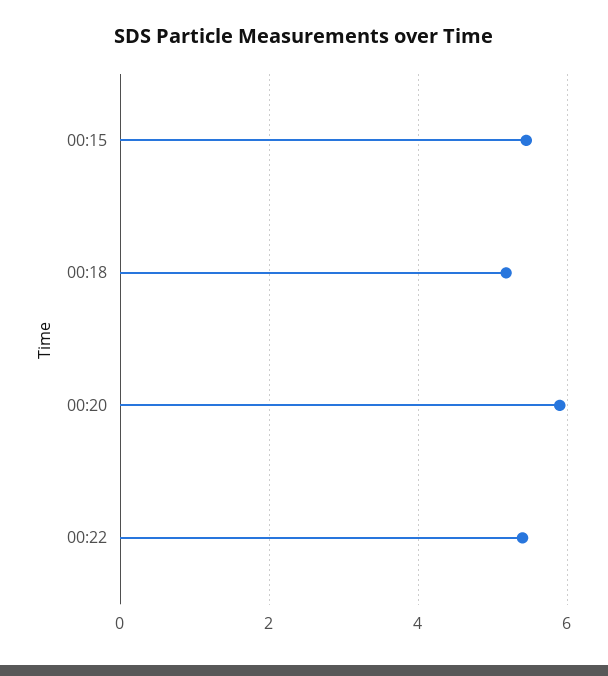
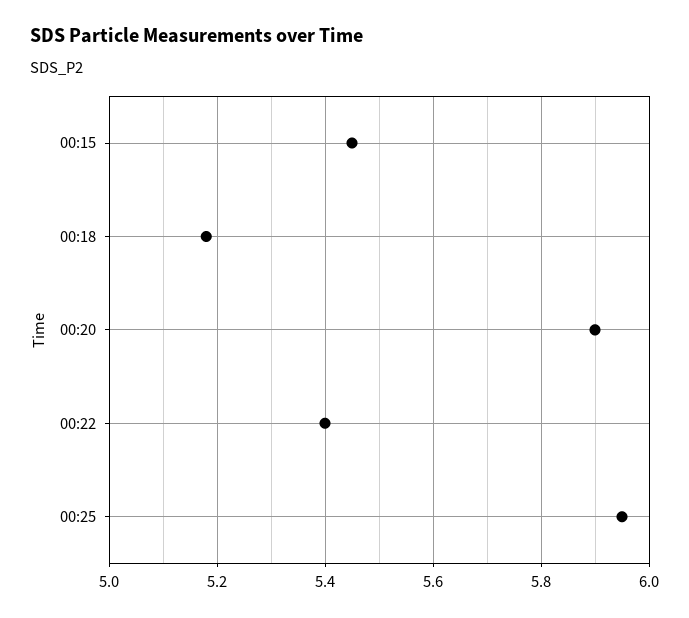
00:25: none -> 5.95

